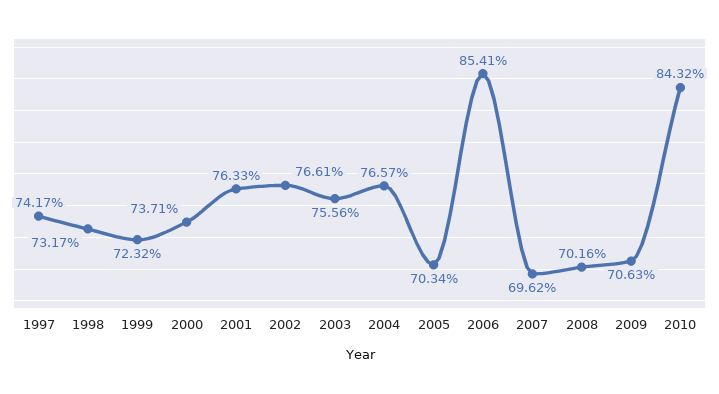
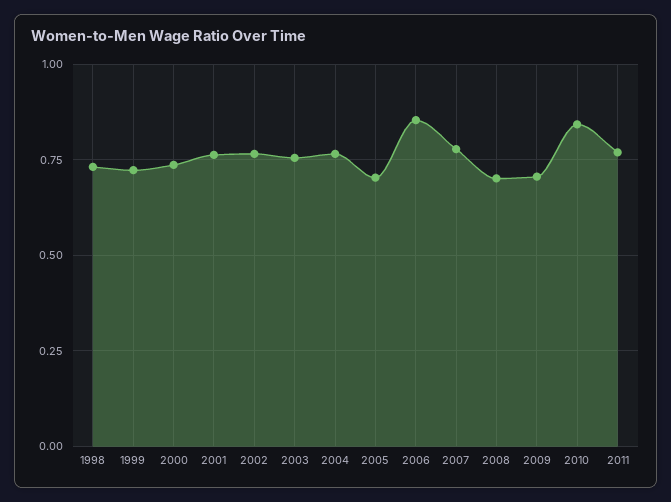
1997: 0.7417 -> none
2007: 0.6962 -> 0.775
2011: none -> 0.775

